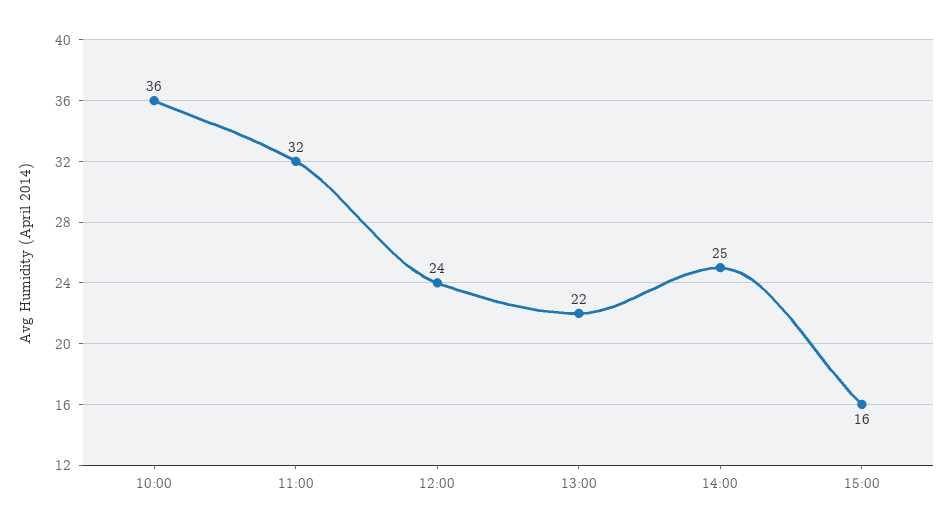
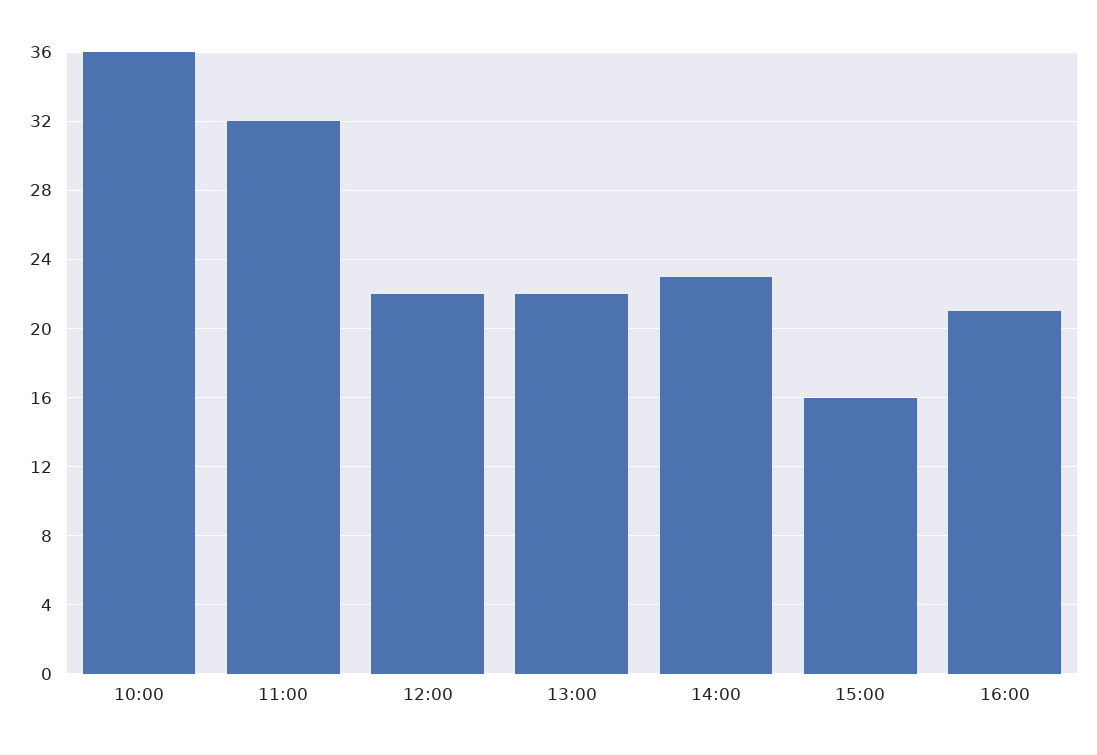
12:00: 24 -> 22
14:00: 25 -> 23
16:00: none -> 21

